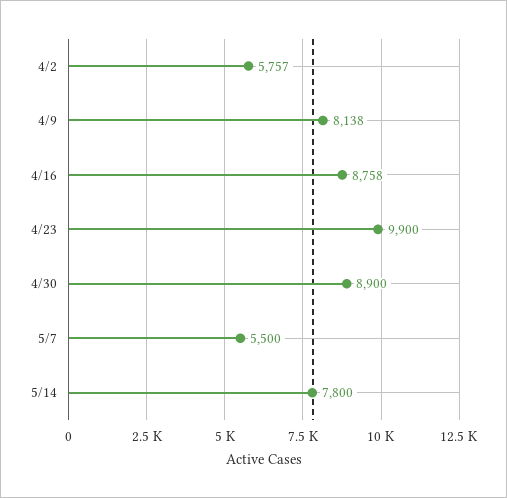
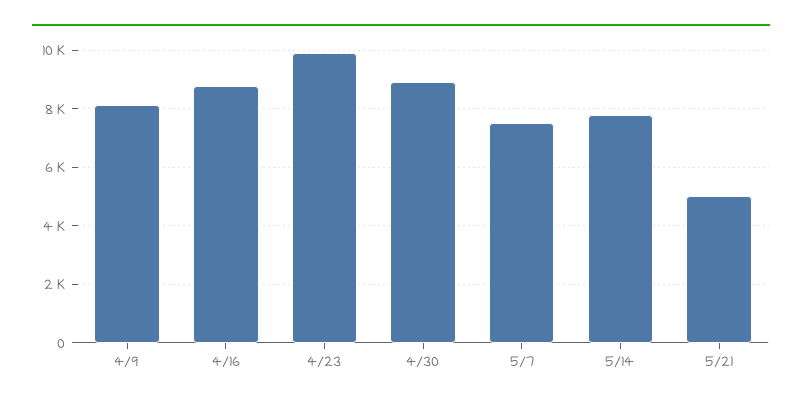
4/2: 5757 -> none
5/7: 5500 -> 7500
5/21: none -> 5000

